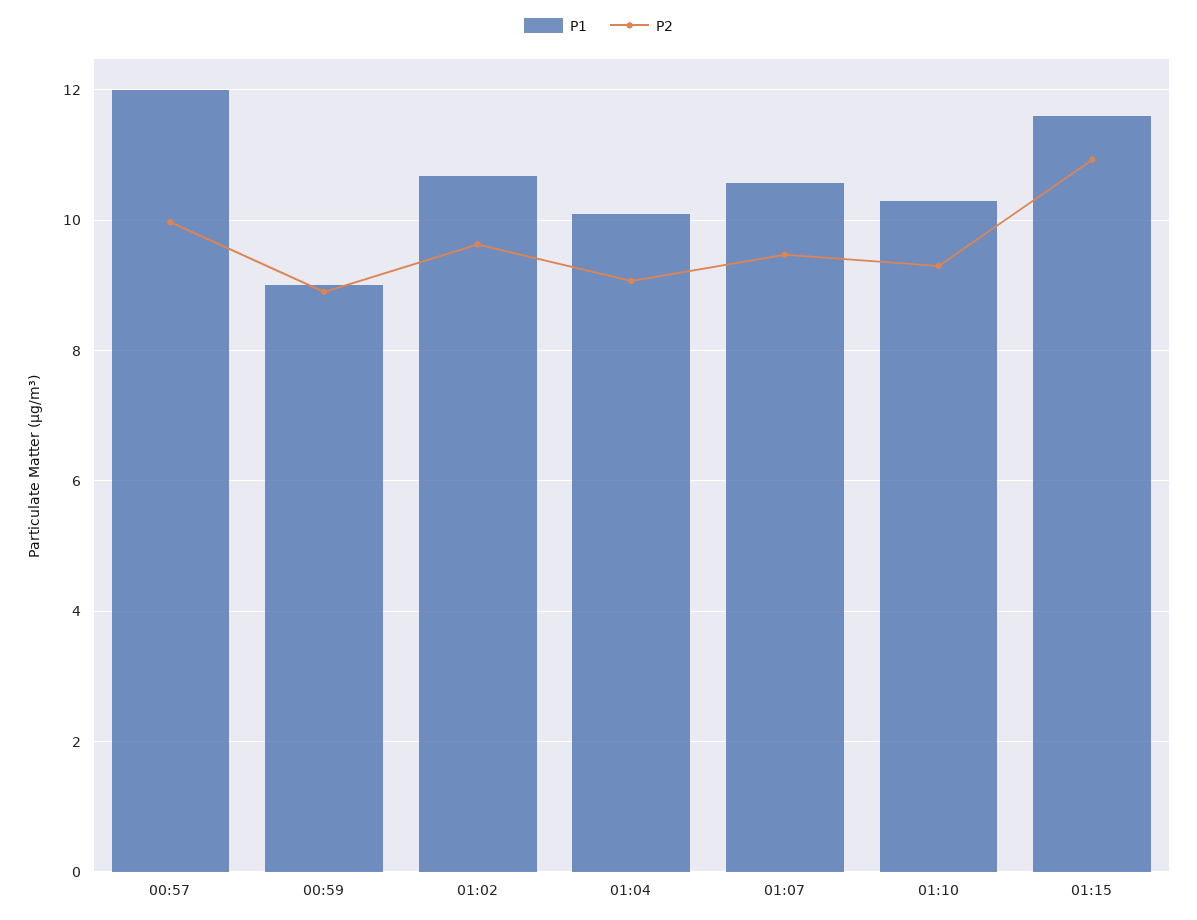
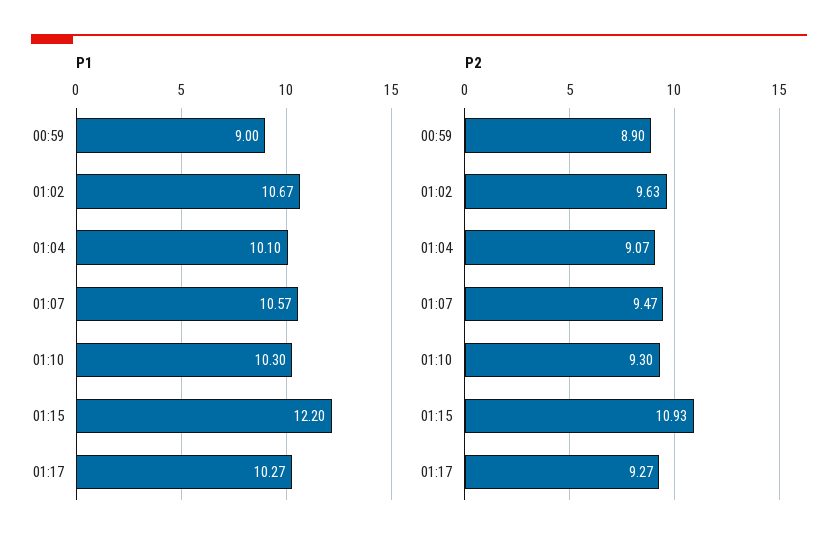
P1, 00:57: 12 -> none
P2, 00:57: 10 -> none
P1, 01:15: 11.6 -> 12.2
P1, 01:17: none -> 10.27
P2, 01:17: none -> 9.27

